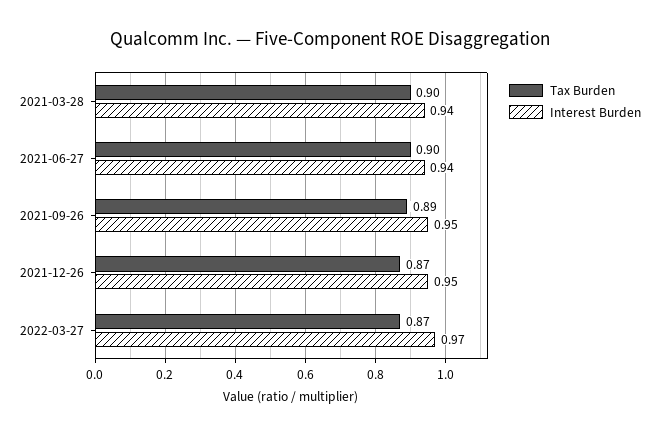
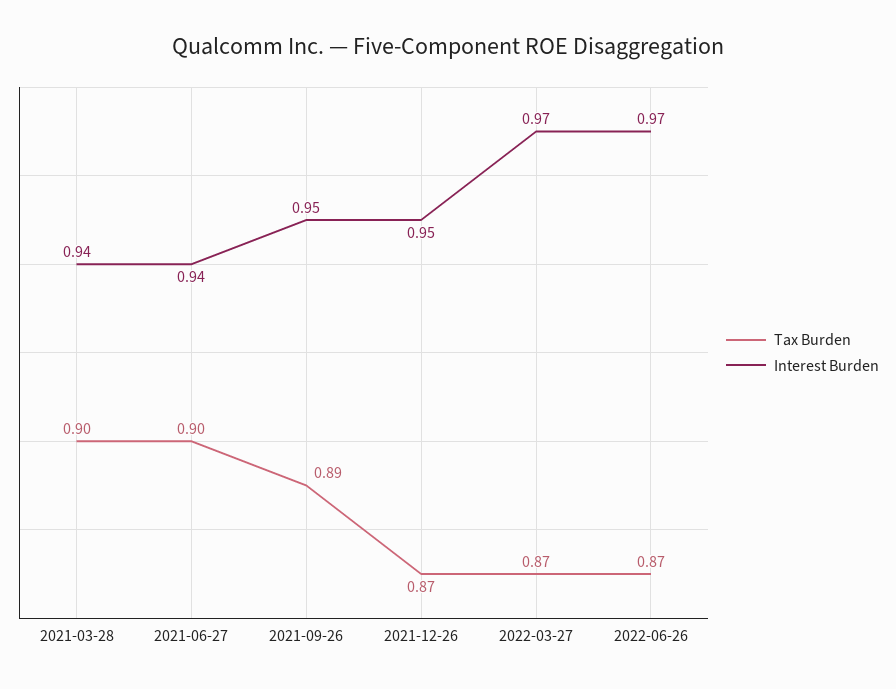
Tax Burden, 2022-06-26: none -> 0.87
Interest Burden, 2022-06-26: none -> 0.97

